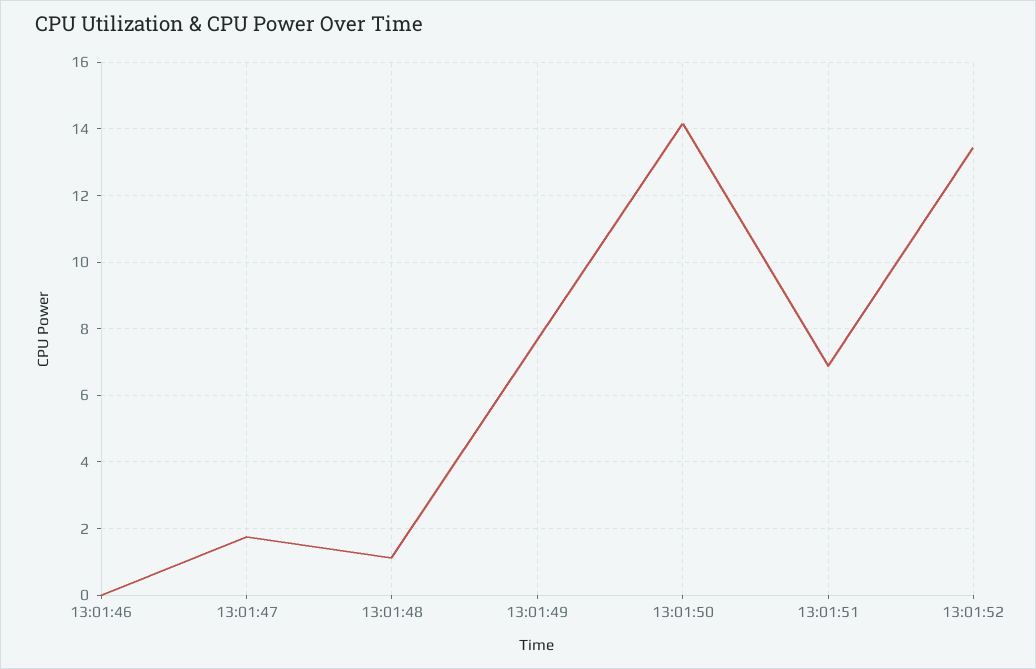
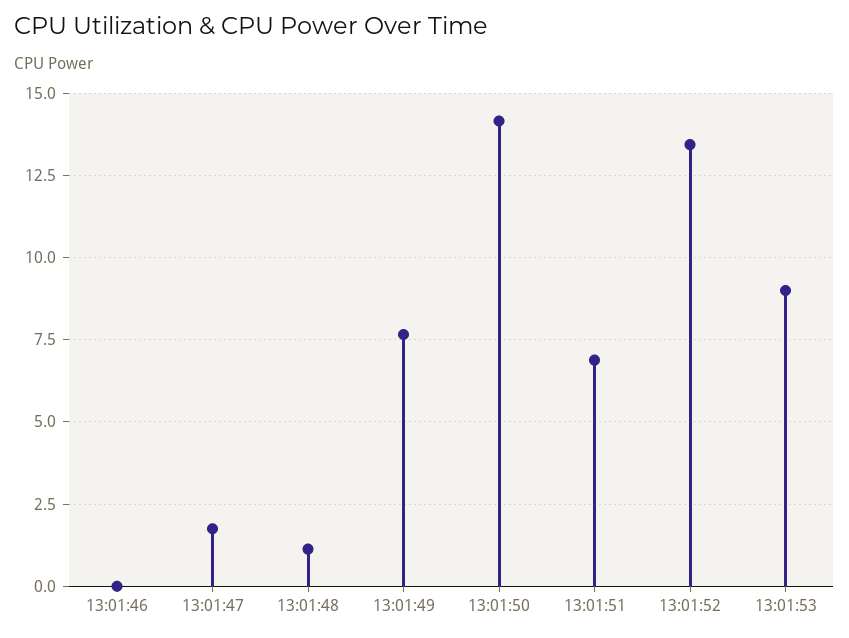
13:01:53: none -> 9

